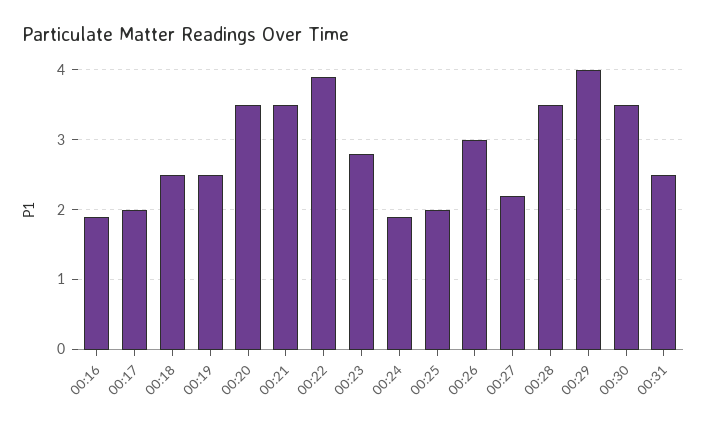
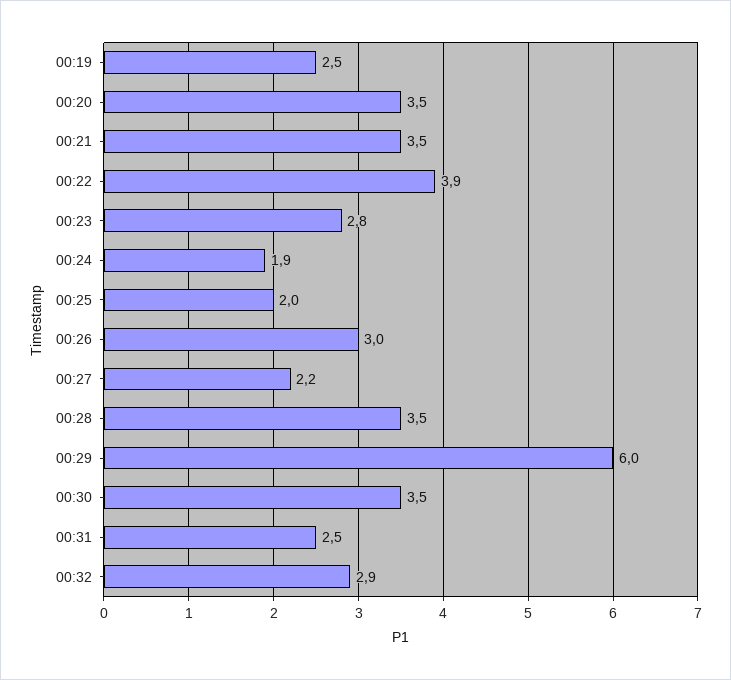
00:16: 1.9 -> none
00:17: 2 -> none
00:18: 2.5 -> none
00:29: 4 -> 6
00:32: none -> 2.9

